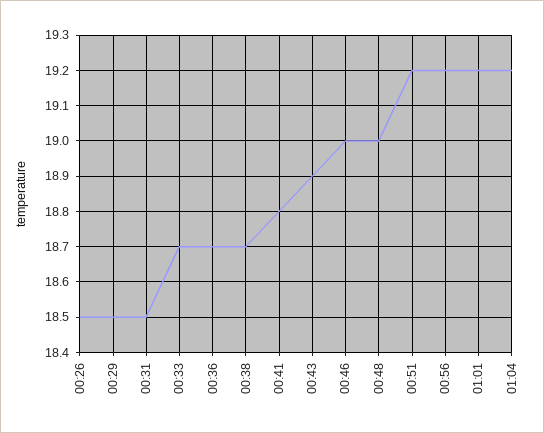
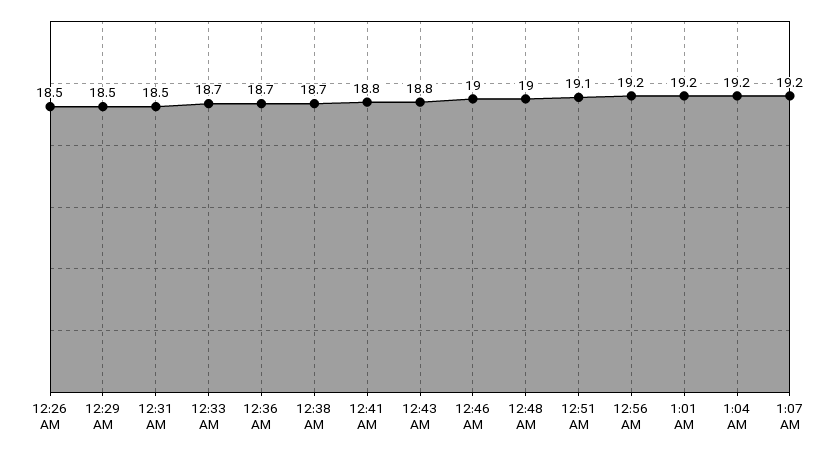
00:43: 18.9 -> 18.8
00:51: 19.2 -> 19.1
1:07 AM: none -> 19.2

